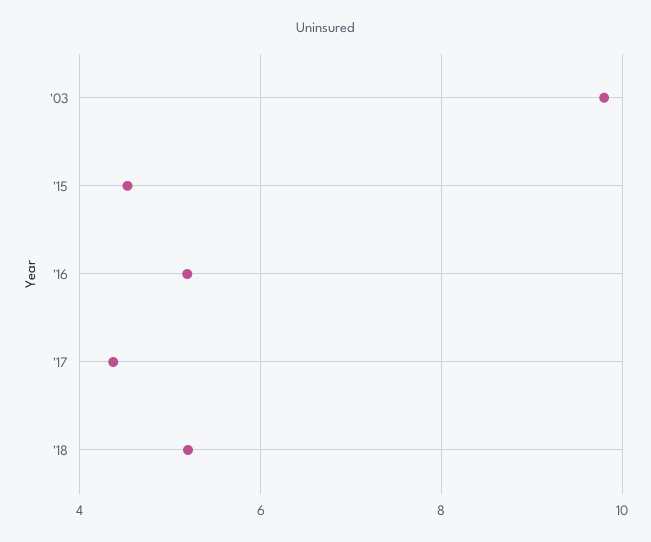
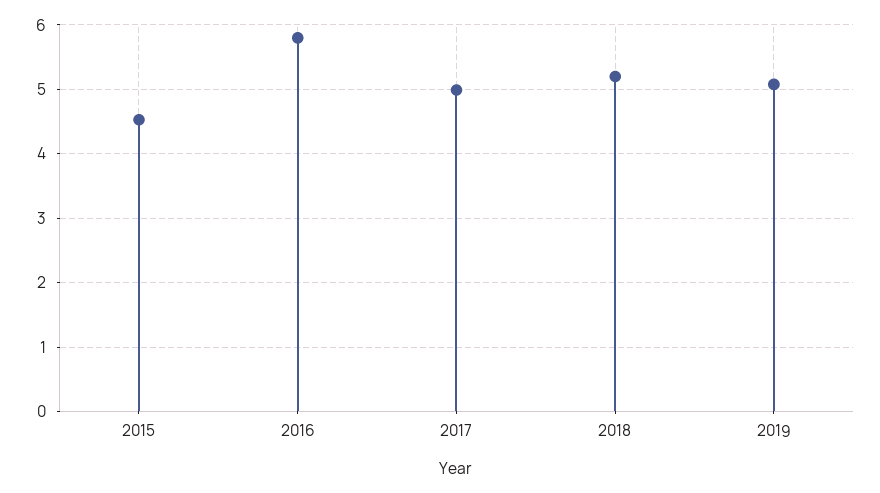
'03: 9.8 -> none
'16: 5.2 -> 5.8
'17: 4.4 -> 5
2019: none -> 5.1

